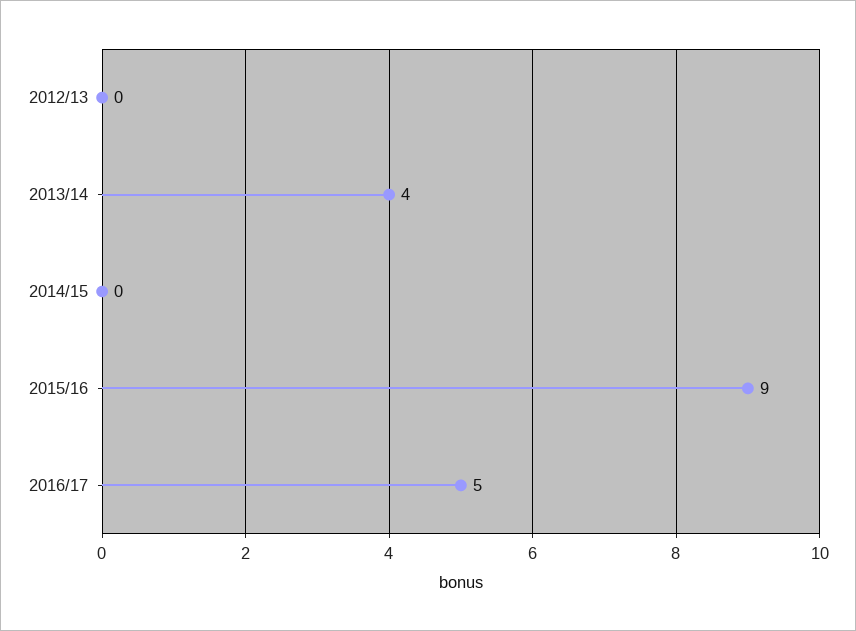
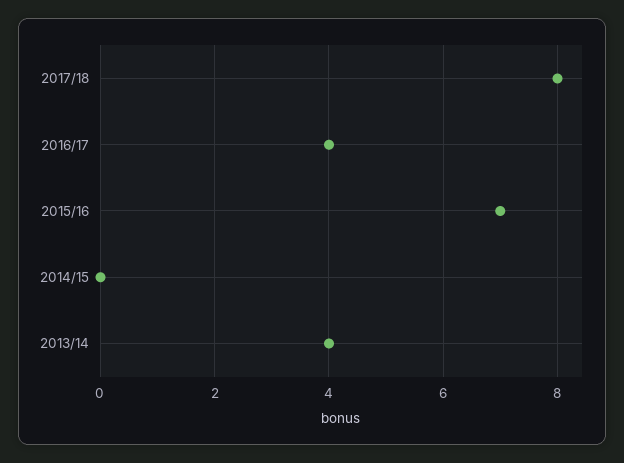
2012/13: 0 -> none
2015/16: 9 -> 7
2016/17: 5 -> 4
2017/18: none -> 8

